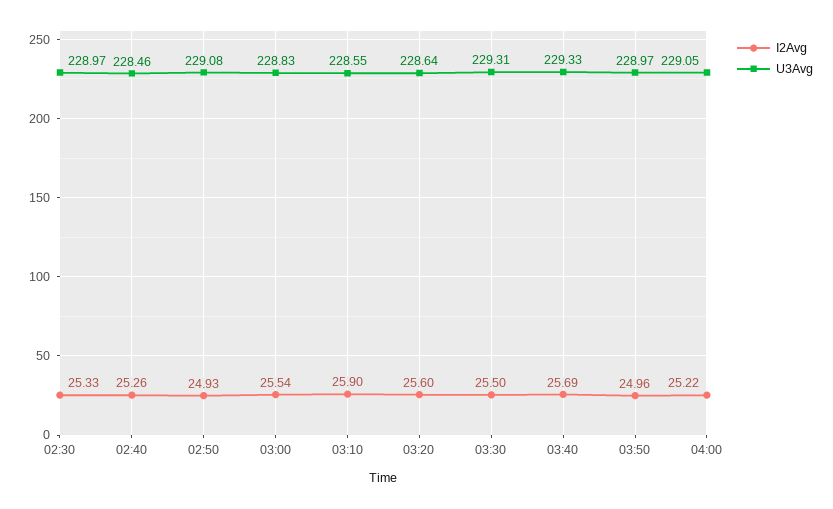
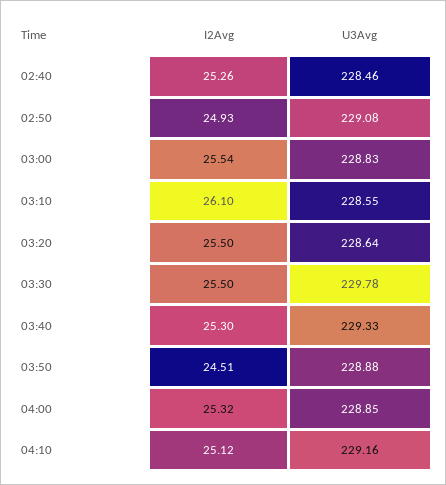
I2Avg, 02:30: 25.33 -> none
U3Avg, 02:30: 228.97 -> none
I2Avg, 03:10: 25.9 -> 26.1
I2Avg, 03:20: 25.6 -> 25.5
U3Avg, 03:30: 229.31 -> 229.78
I2Avg, 03:40: 25.69 -> 25.3
I2Avg, 03:50: 24.96 -> 24.51
U3Avg, 03:50: 228.97 -> 228.88
I2Avg, 04:00: 25.22 -> 25.32
U3Avg, 04:00: 229.05 -> 228.85
I2Avg, 04:10: none -> 25.12
U3Avg, 04:10: none -> 229.16

